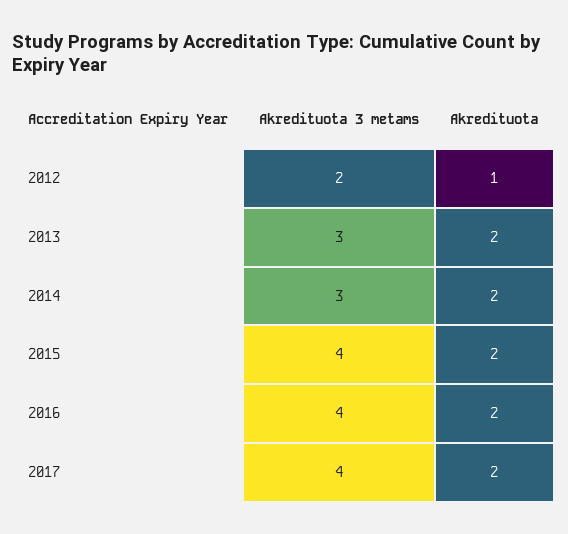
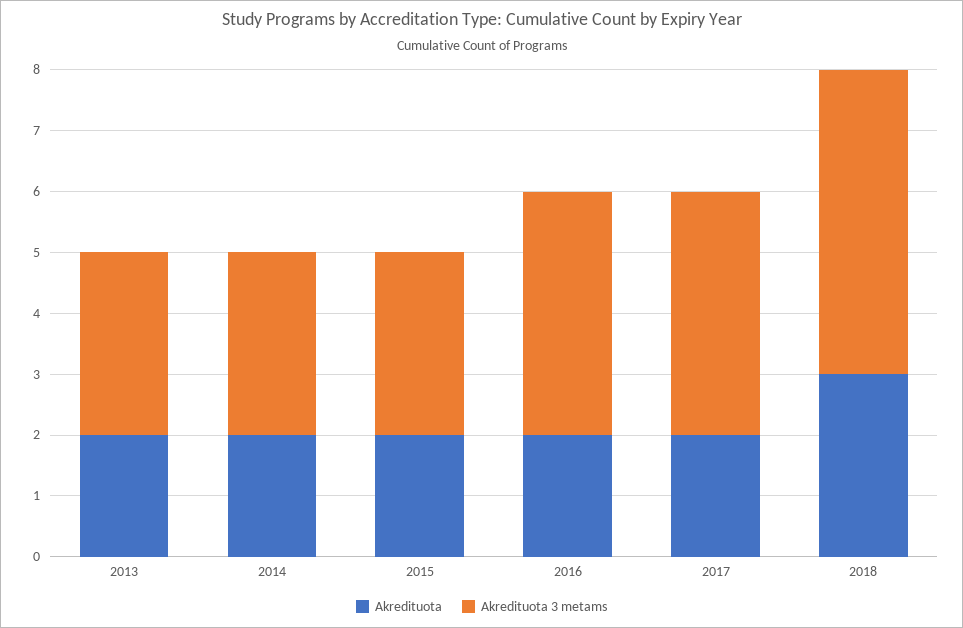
Akredituota 3 metams, 2012: 2 -> none
Akredituota, 2012: 1 -> none
Akredituota 3 metams, 2015: 4 -> 3
Akredituota, 2018: none -> 3
Akredituota 3 metams, 2018: none -> 5

